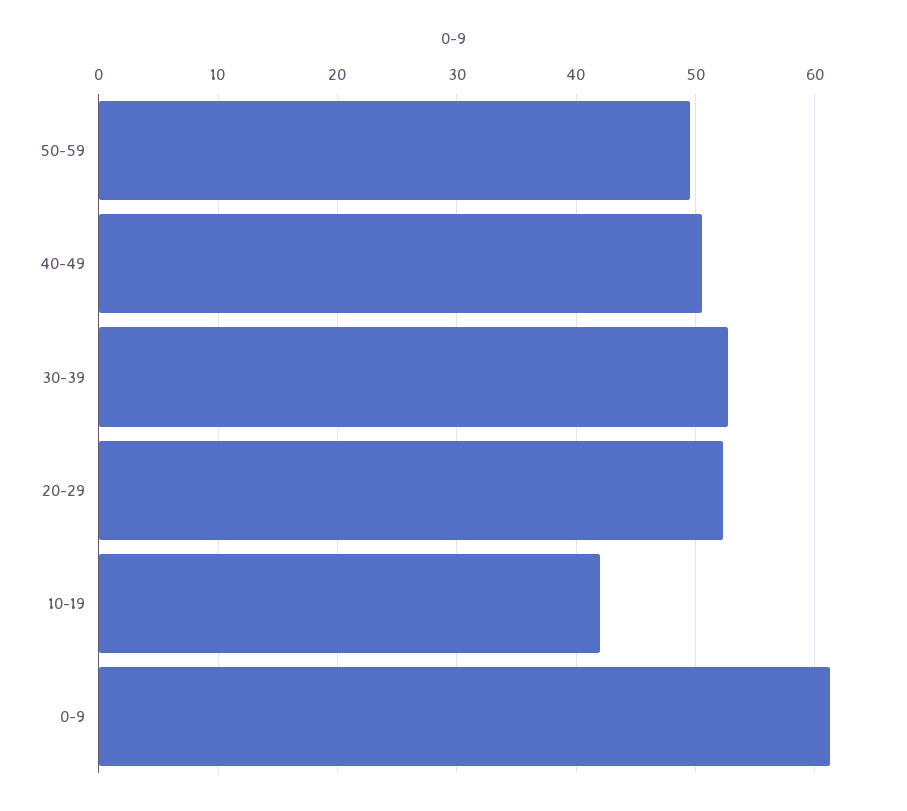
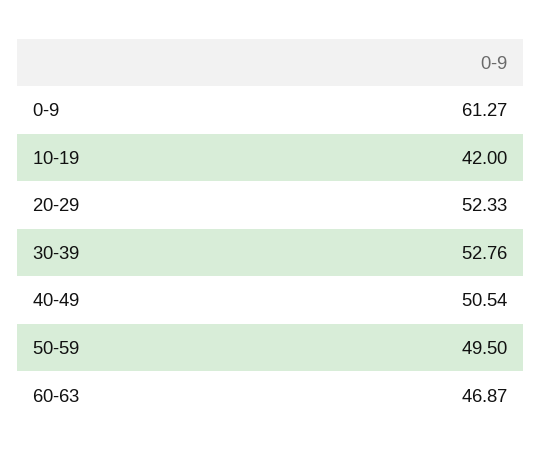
60-63: none -> 46.87

